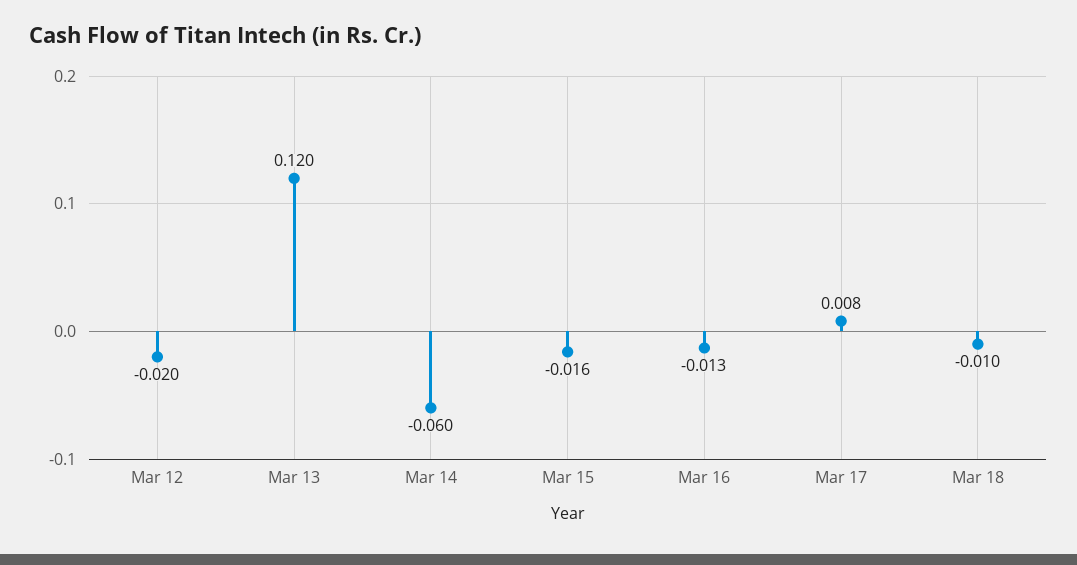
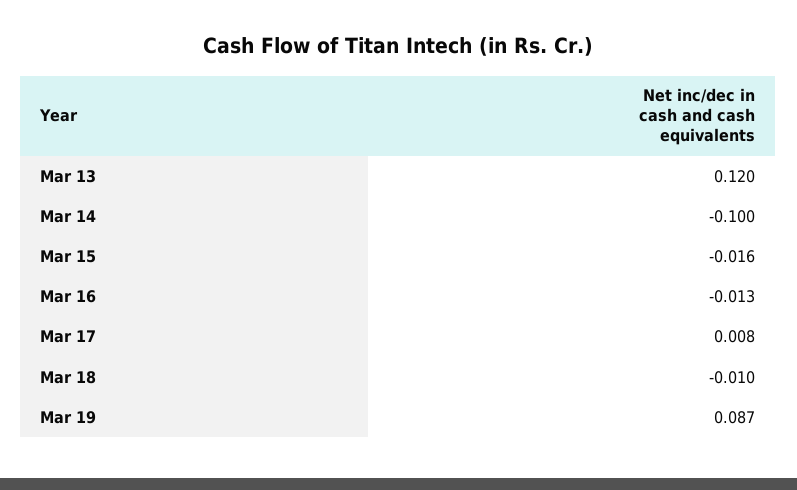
Mar 12: -0.02 -> none
Mar 14: -0.06 -> -0.1
Mar 19: none -> 0.087

